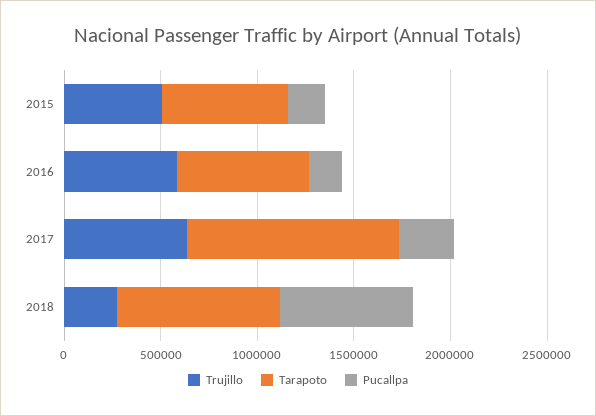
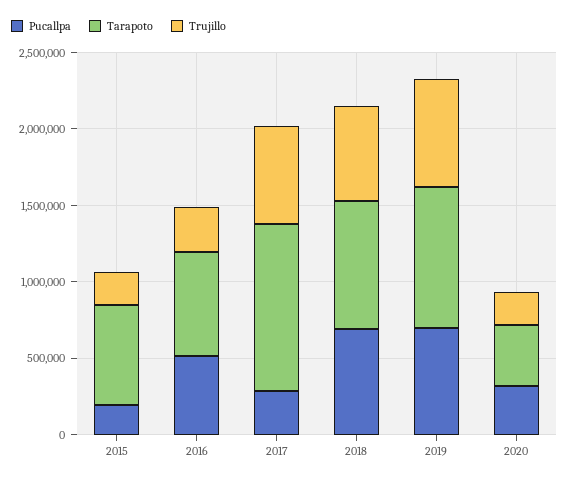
Trujillo, 2015: 500000 -> 200000
Trujillo, 2016: 600000 -> 300000
Pucallpa, 2016: 200000 -> 500000
Trujillo, 2018: 300000 -> 600000
Pucallpa, 2019: none -> 700000
Tarapoto, 2019: none -> 900000
Trujillo, 2019: none -> 700000
Pucallpa, 2020: none -> 300000
Tarapoto, 2020: none -> 400000
Trujillo, 2020: none -> 200000

